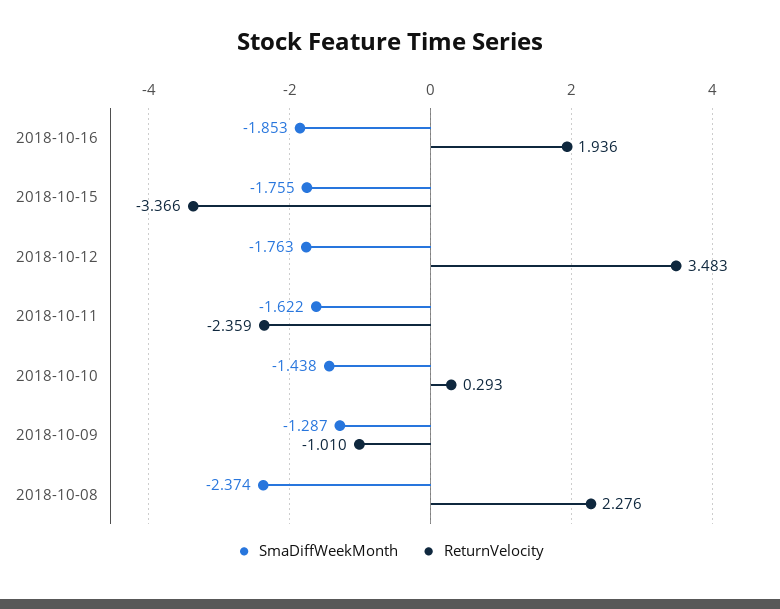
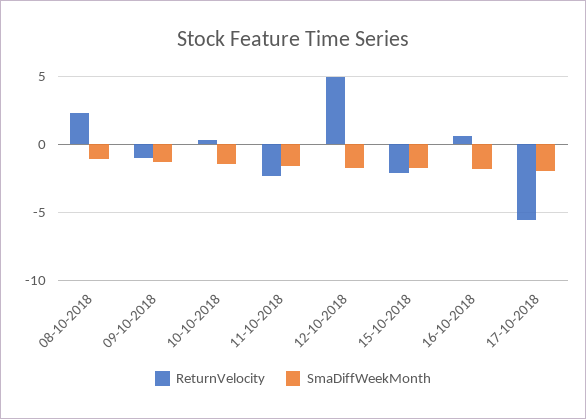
ReturnVelocity, 2018-10-16: 1.936 -> 0.5
ReturnVelocity, 2018-10-15: -3.366 -> -2
ReturnVelocity, 2018-10-12: 3.483 -> 5
SmaDiffWeekMonth, 2018-10-08: -2.374 -> -1
ReturnVelocity, 17-10-2018: none -> -5.5
SmaDiffWeekMonth, 17-10-2018: none -> -2

